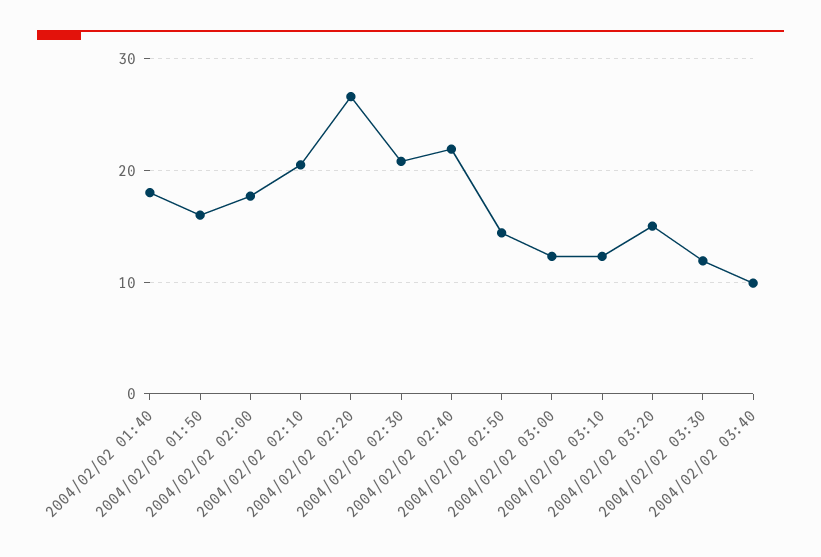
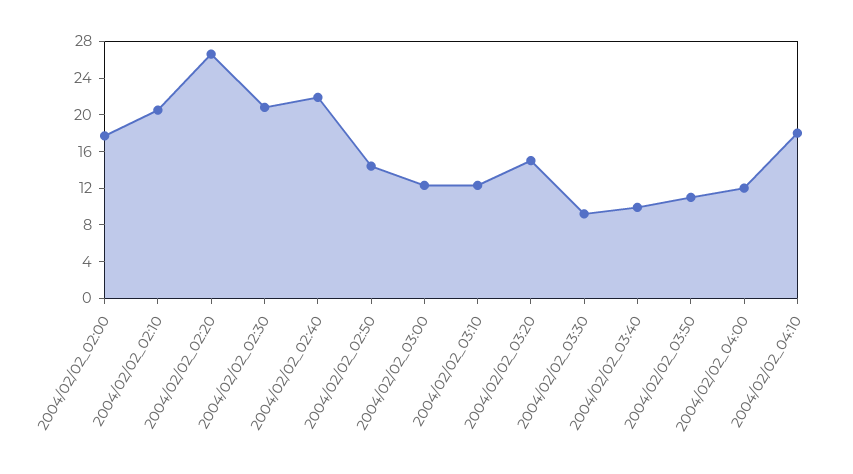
2004/02/02 01:40: 18 -> none
2004/02/02 01:50: 16 -> none
2004/02/02 03:30: 12 -> 9
2004/02/02_03:50: none -> 11
2004/02/02_04:00: none -> 12
2004/02/02_04:10: none -> 18

